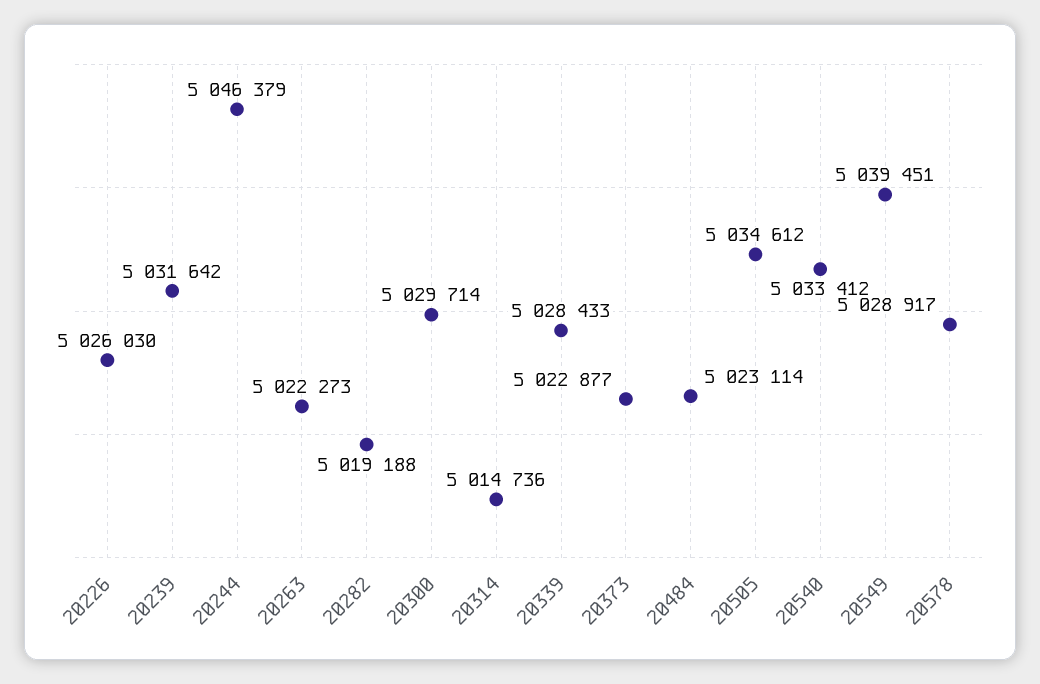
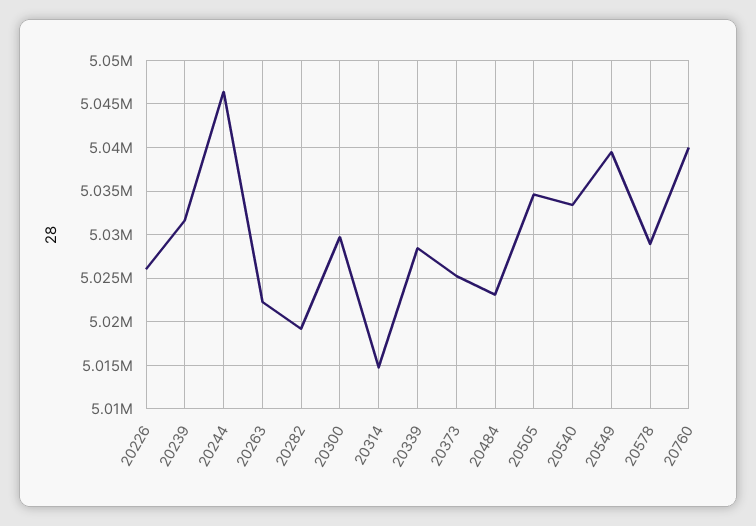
20373: 5022877 -> 5025000
20760: none -> 5040000

